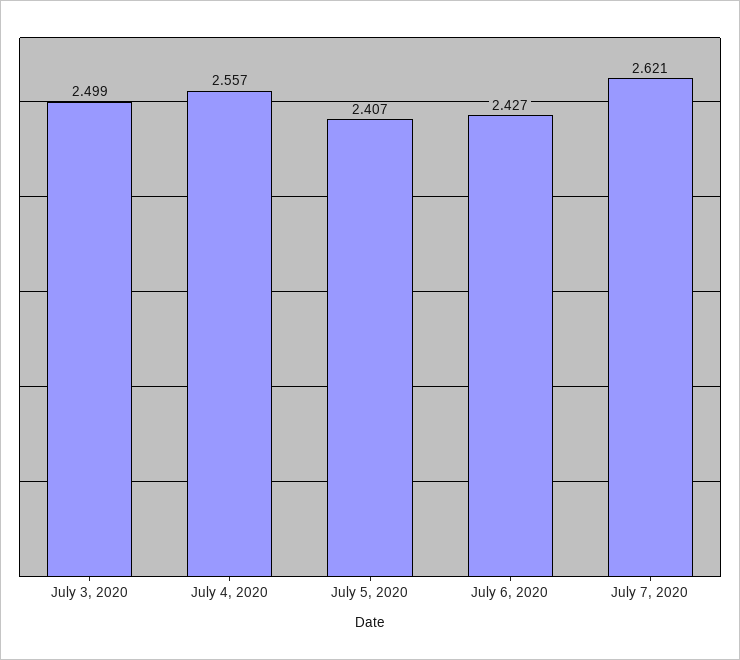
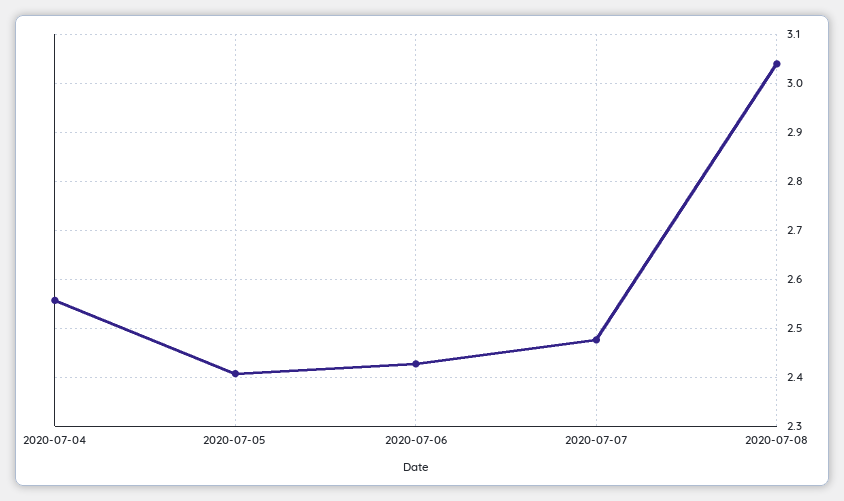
July 3, 2020: 2.499 -> none
July 7, 2020: 2.621 -> 2.48
2020-07-08: none -> 3.04

